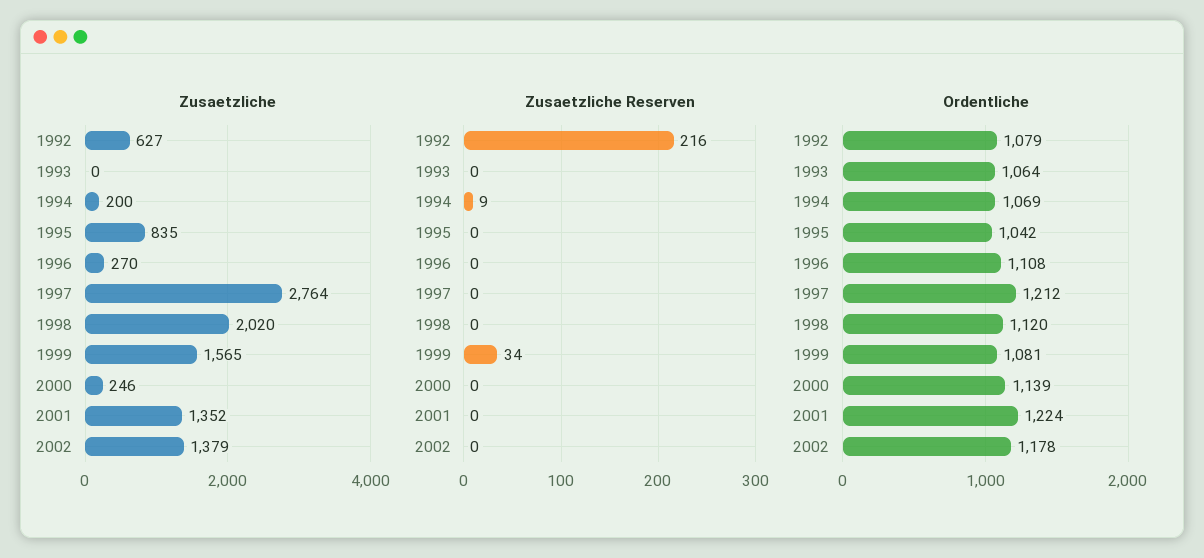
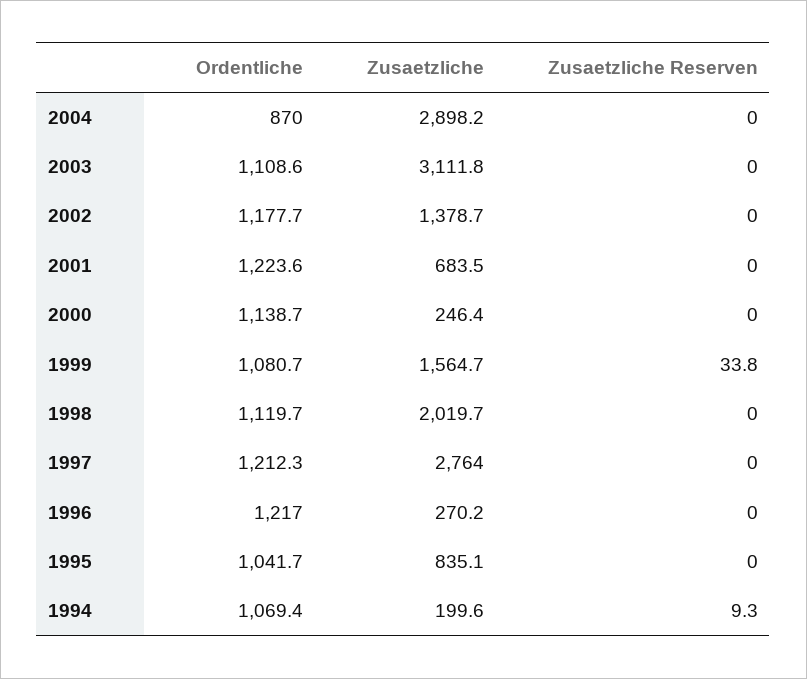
Zusaetzliche, 1992: 627 -> none
Zusaetzliche, 1993: 0 -> none
Zusaetzliche, 2001: 1352 -> 683.5
Zusaetzliche Reserven, 1992: 216 -> none
Zusaetzliche Reserven, 1993: 0 -> none
Ordentliche, 1992: 1079 -> none
Ordentliche, 1993: 1064 -> none
Ordentliche, 1996: 1108 -> 1217
Ordentliche, 2004: none -> 870
Zusaetzliche, 2004: none -> 2898.2
Zusaetzliche Reserven, 2004: none -> 0
Ordentliche, 2003: none -> 1108.6
Zusaetzliche, 2003: none -> 3111.8
Zusaetzliche Reserven, 2003: none -> 0

